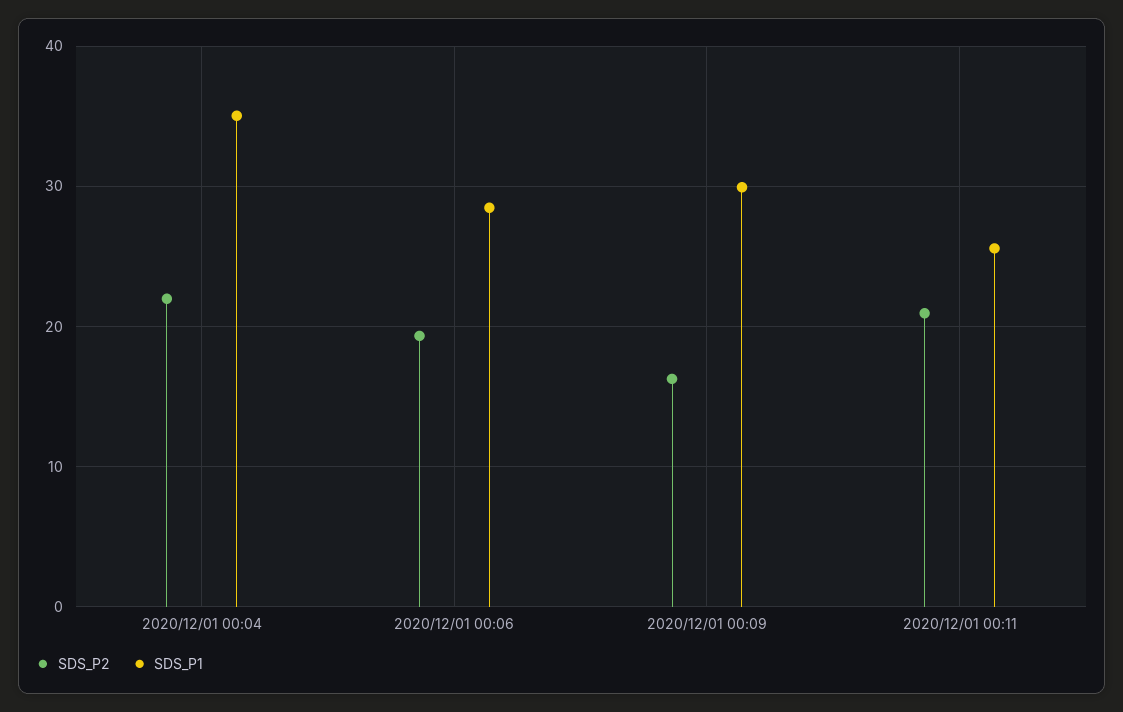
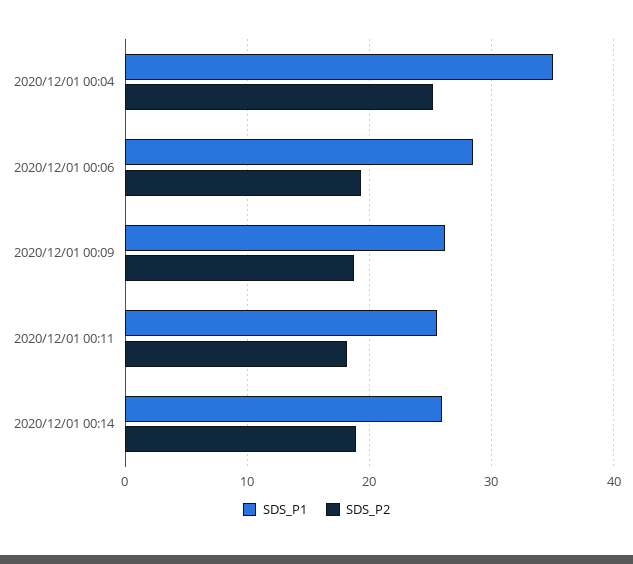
SDS_P2, 2020/12/01 00:04: 22 -> 25
SDS_P2, 2020/12/01 00:09: 16 -> 19
SDS_P1, 2020/12/01 00:09: 30 -> 26
SDS_P2, 2020/12/01 00:11: 21 -> 18
SDS_P1, 2020/12/01 00:14: none -> 26
SDS_P2, 2020/12/01 00:14: none -> 19

